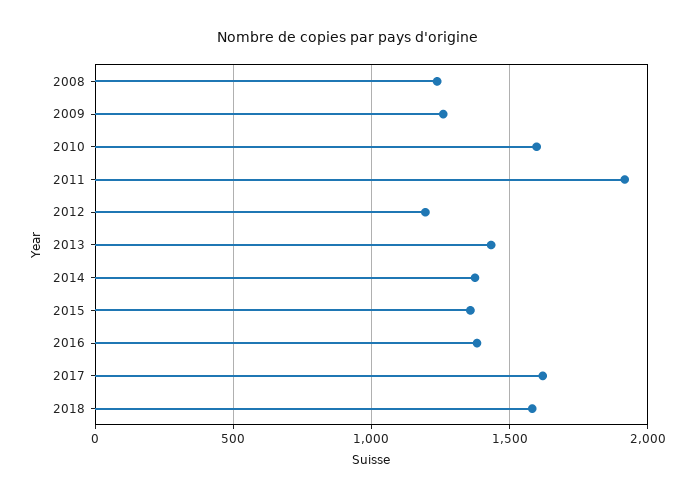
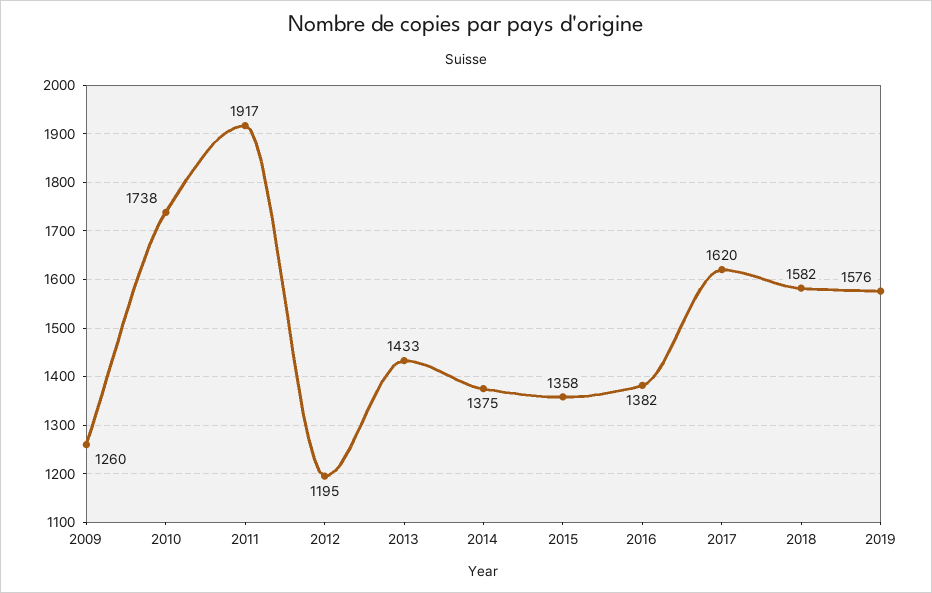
2008: 1250 -> none
2010: 1600 -> 1738
2019: none -> 1576

